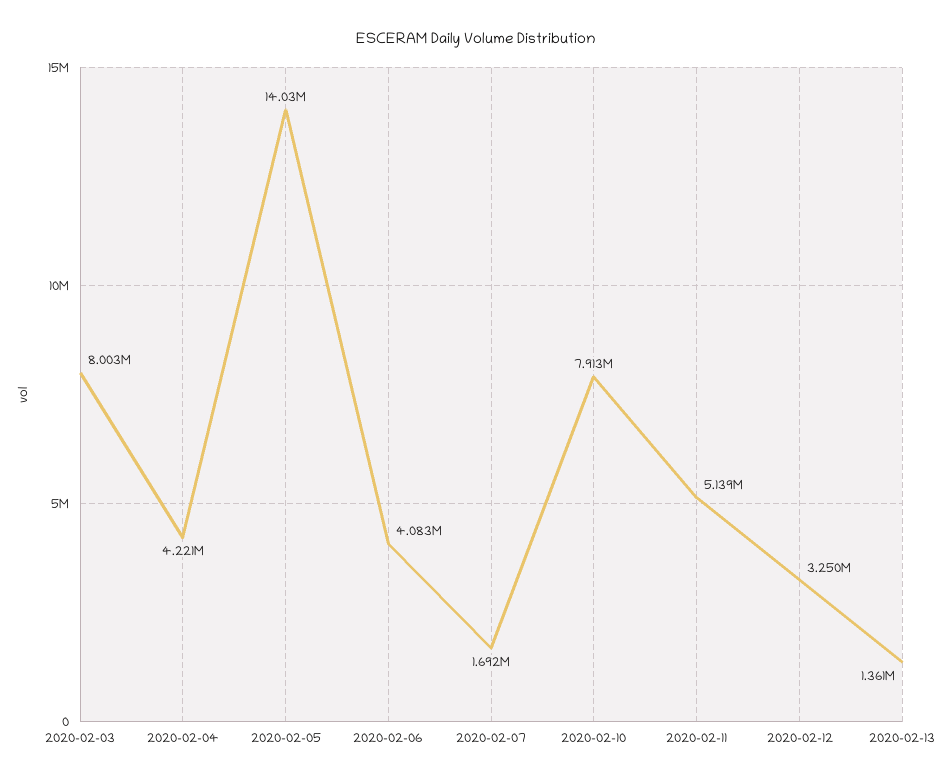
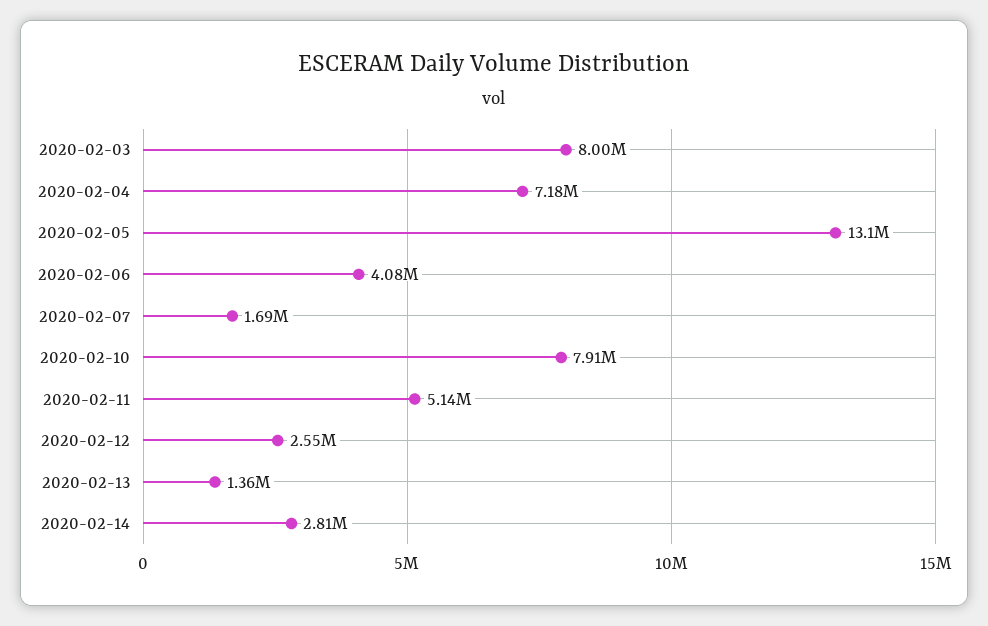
2020-02-04: 4221000 -> 7180000
2020-02-05: 14030000 -> 13100000
2020-02-12: 3250000 -> 2550000
2020-02-14: none -> 2810000

